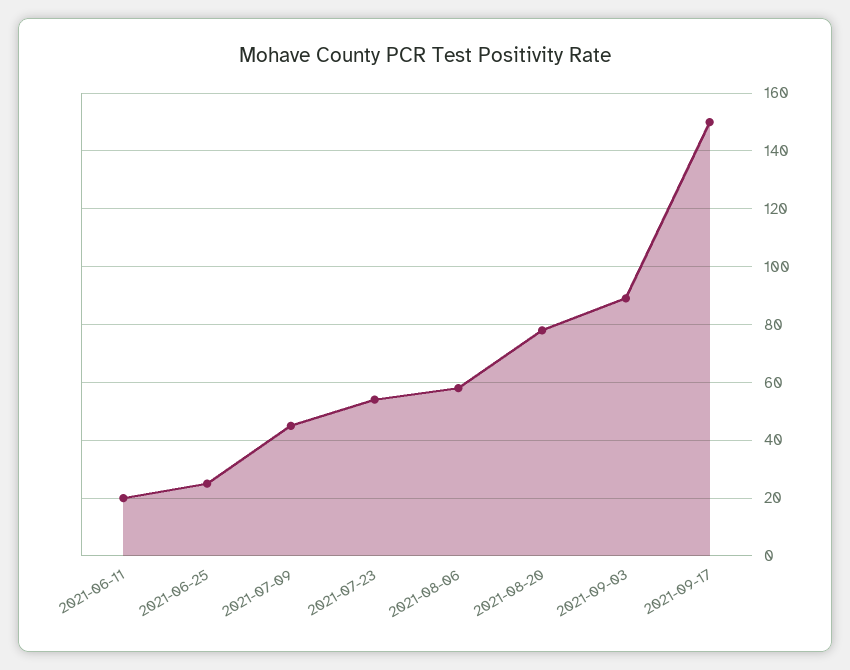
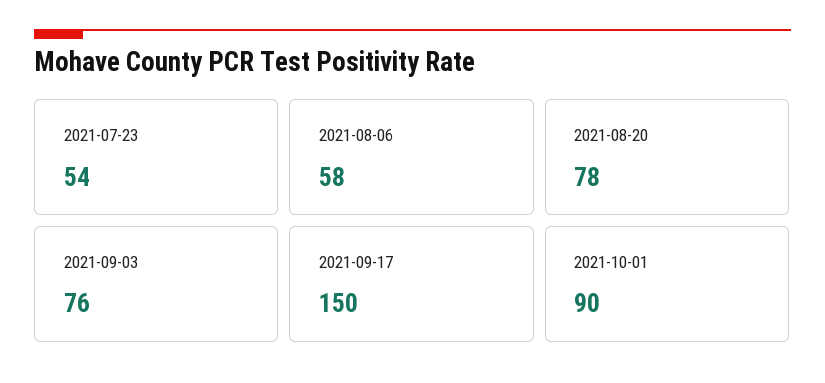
2021-06-11: 20 -> none
2021-06-25: 25 -> none
2021-07-09: 45 -> none
2021-09-03: 90 -> 76
2021-10-01: none -> 90

